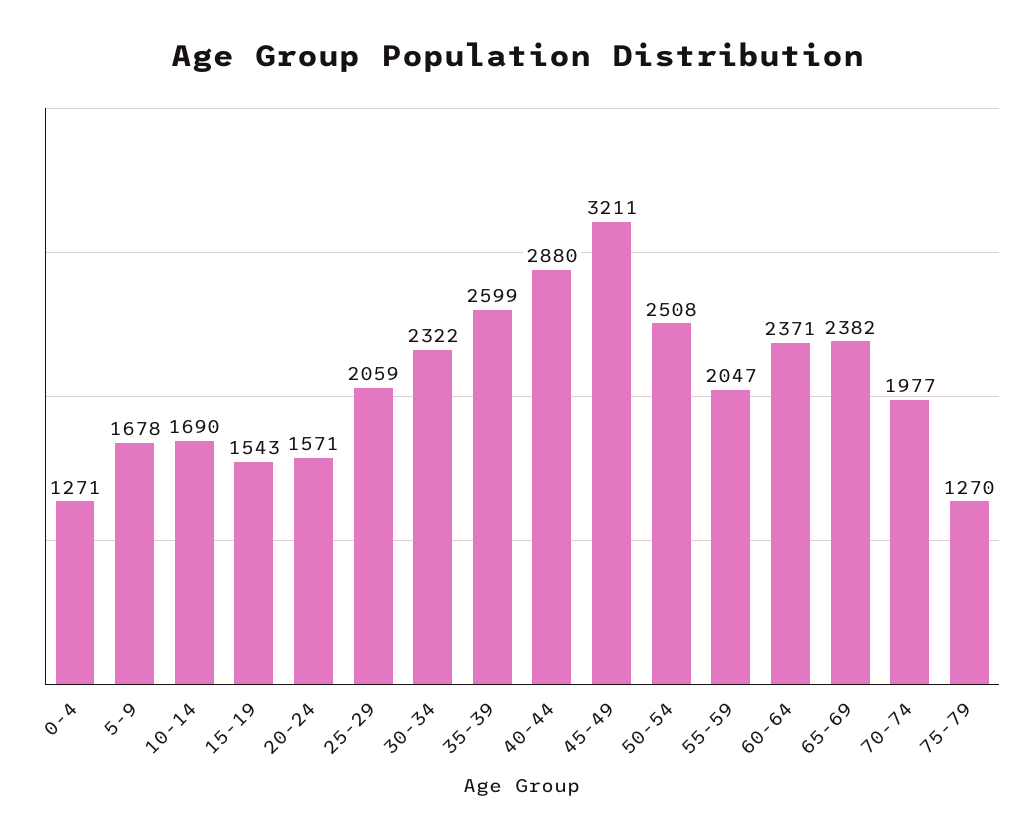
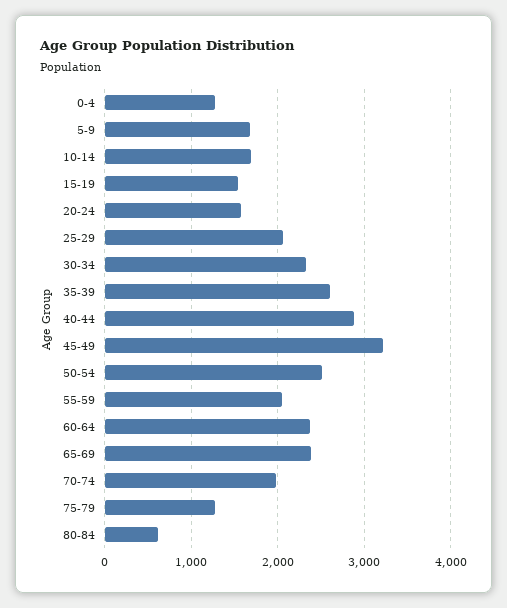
80-84: none -> 600

